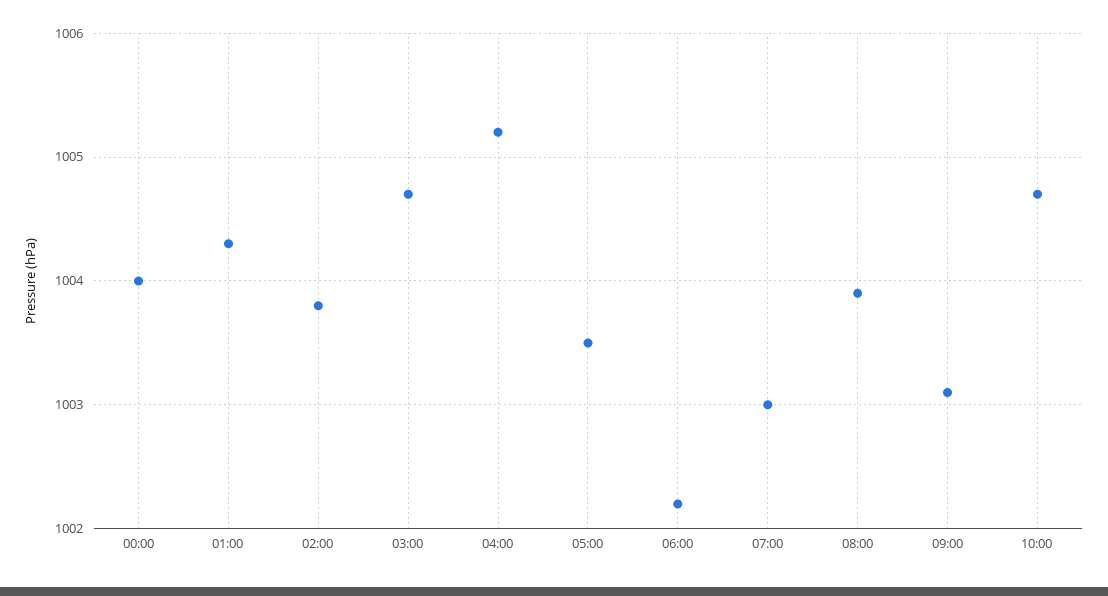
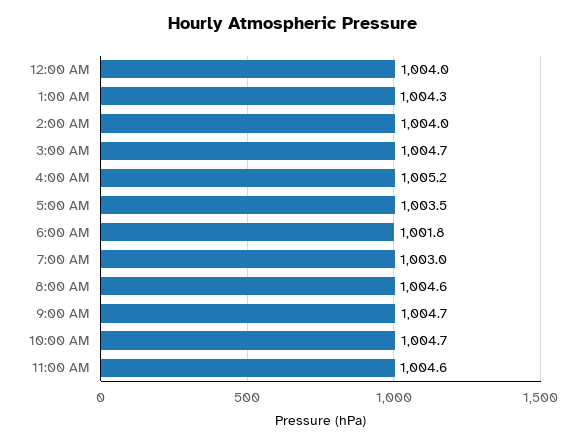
02:00: 1003.8 -> 1004
06:00: 1002.2 -> 1001.8
08:00: 1003.9 -> 1004.6
09:00: 1003.1 -> 1004.7
11:00 AM: none -> 1004.6

